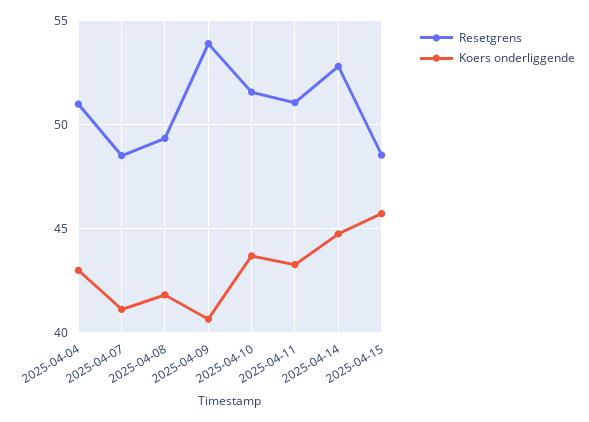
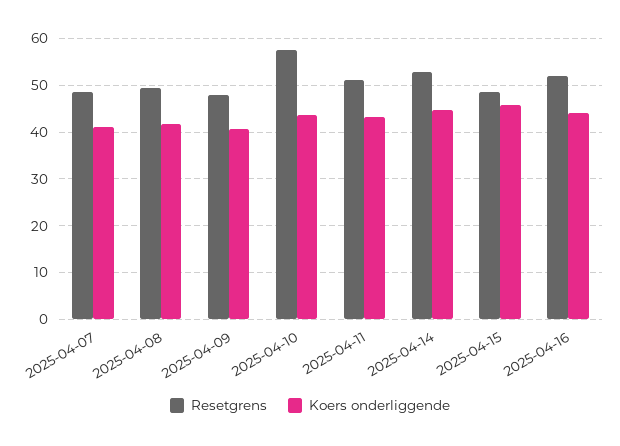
Resetgrens, 2025-04-04: 51 -> none
Koers onderliggende, 2025-04-04: 43 -> none
Resetgrens, 2025-04-09: 54 -> 48
Resetgrens, 2025-04-10: 51.5 -> 58
Resetgrens, 2025-04-16: none -> 52
Koers onderliggende, 2025-04-16: none -> 44

